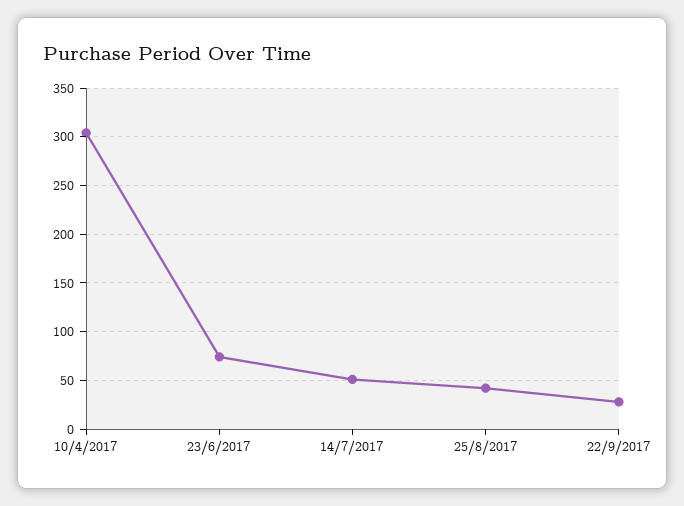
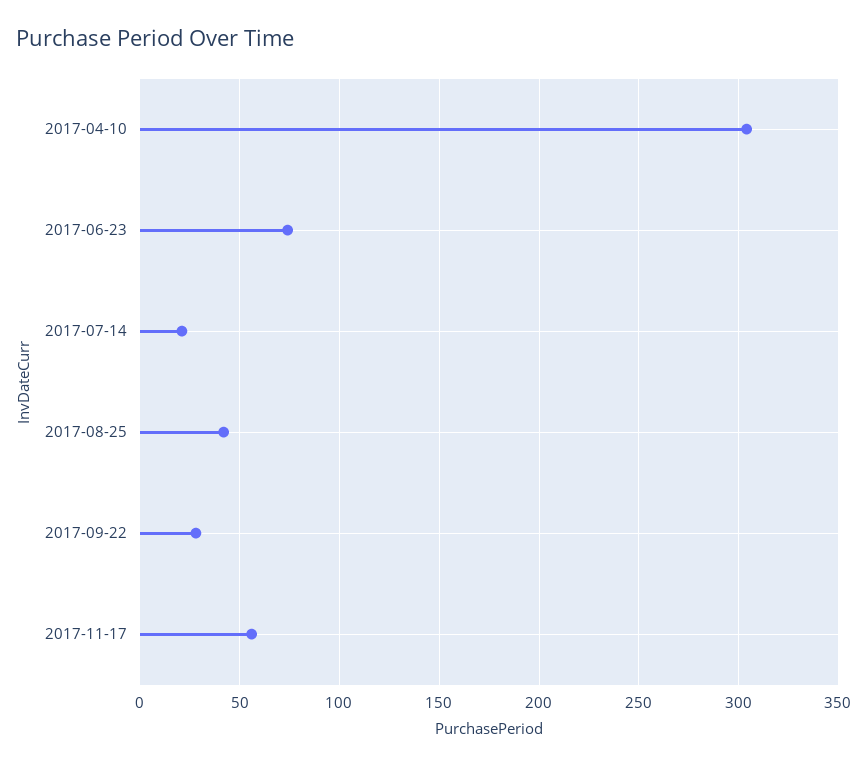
14/7/2017: 50 -> 20
2017-11-17: none -> 55

